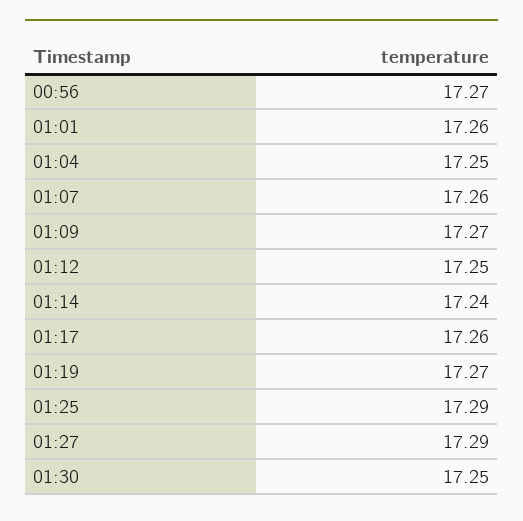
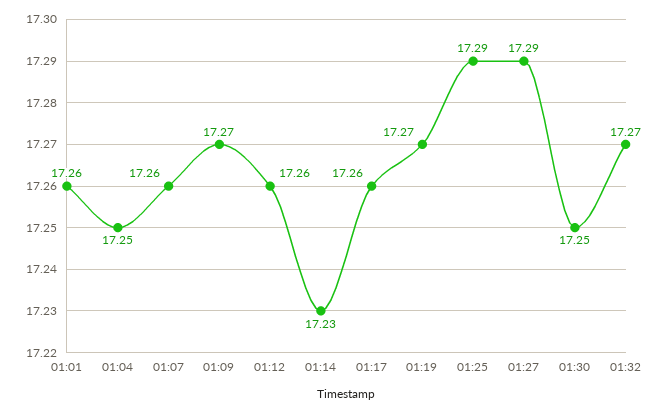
00:56: 17.27 -> none
01:12: 17.25 -> 17.26
01:14: 17.24 -> 17.23
01:32: none -> 17.27

